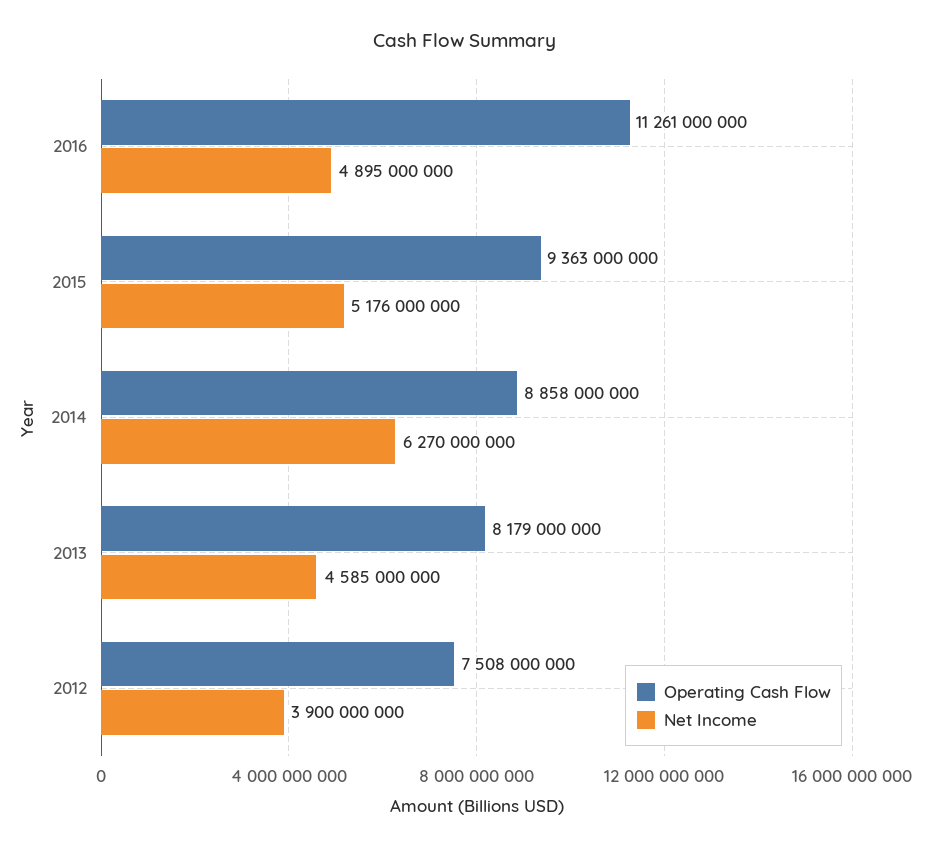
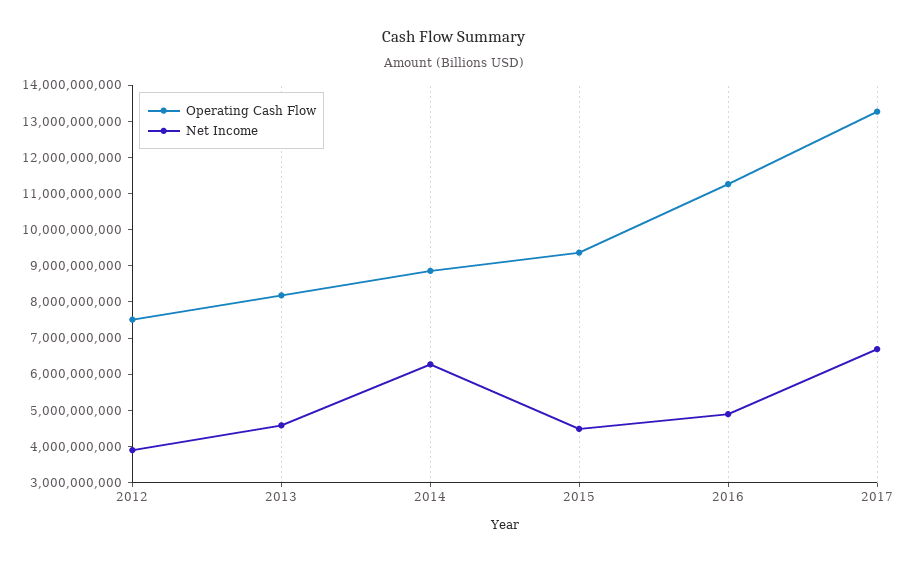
Net Income, 2015: 5176000000 -> 4500000000
Operating Cash Flow, 2017: none -> 13250000000
Net Income, 2017: none -> 6750000000

